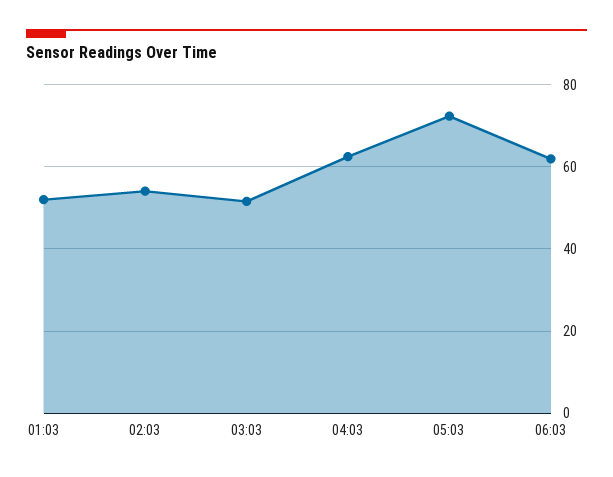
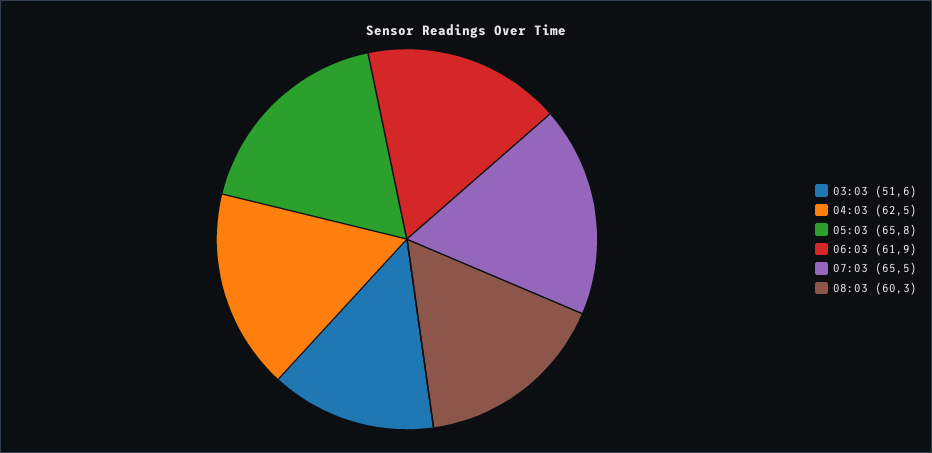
01:03: 52 -> none
02:03: 54 -> none
05:03: 72 -> 65.8
07:03: none -> 65.5
08:03: none -> 60.3

